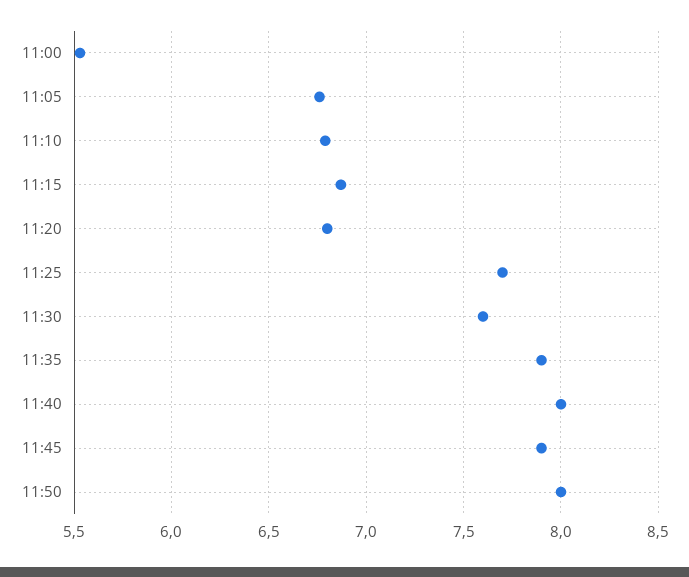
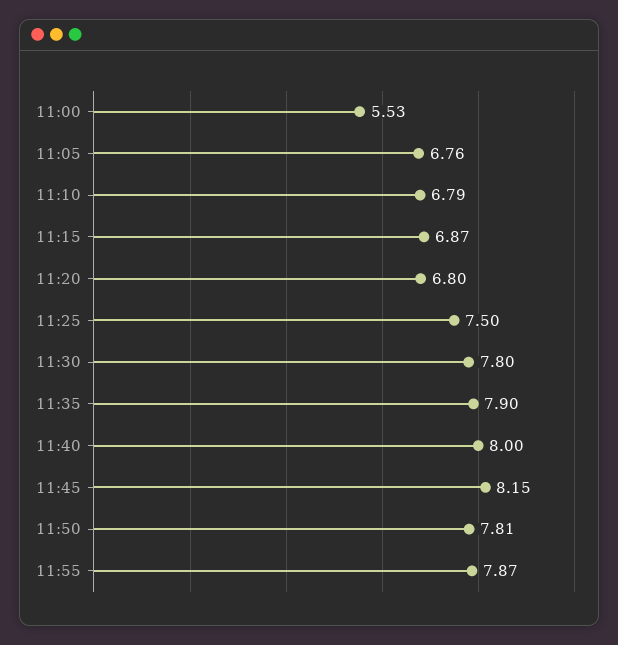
11:25: 7.7 -> 7.5
11:30: 7.6 -> 7.8
11:45: 7.9 -> 8.15
11:50: 8 -> 7.81
11:55: none -> 7.87

